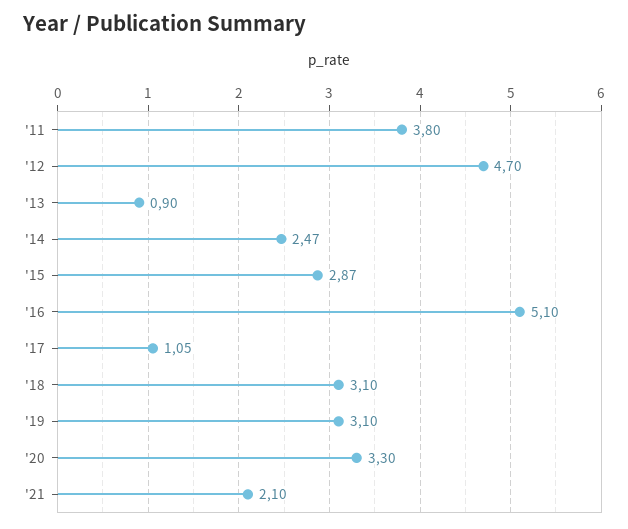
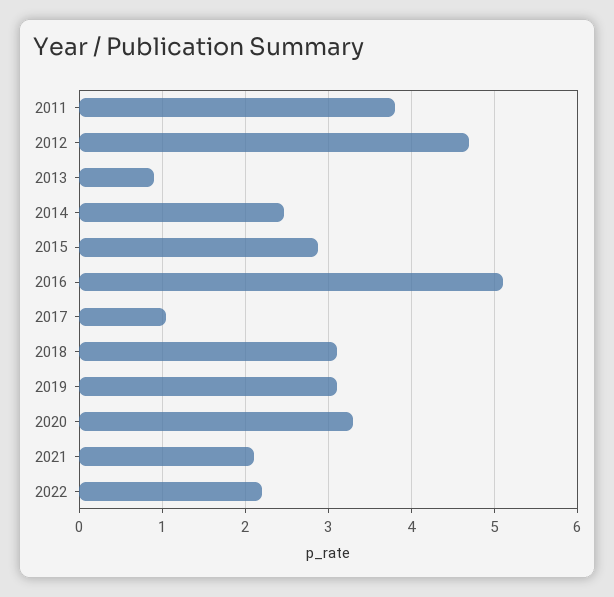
2022: none -> 2.2

